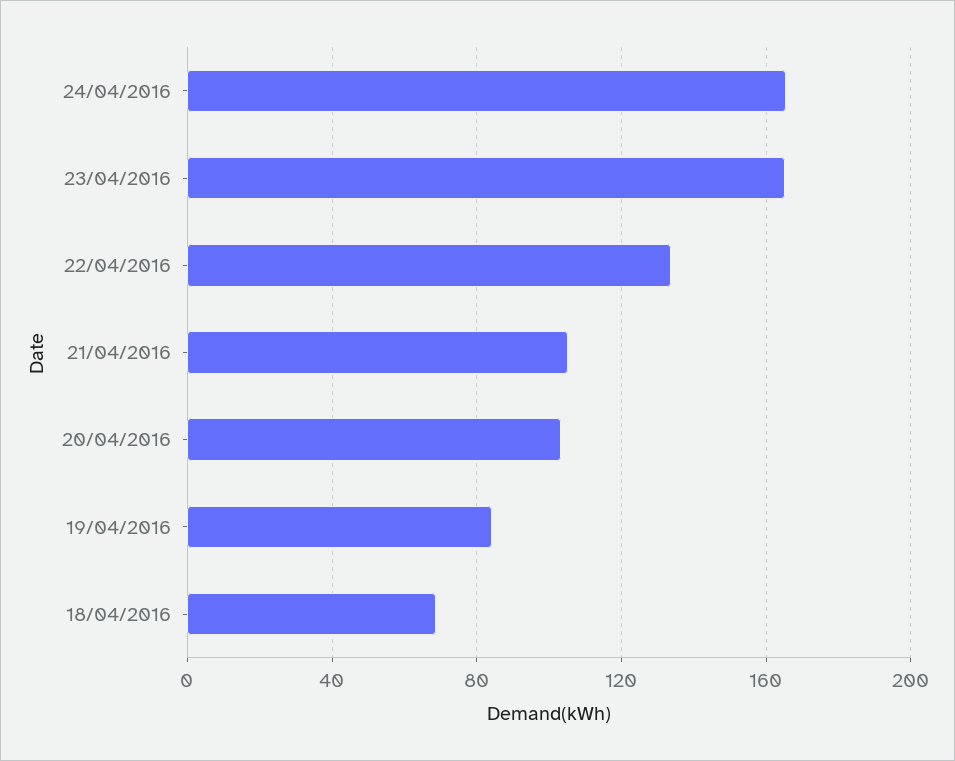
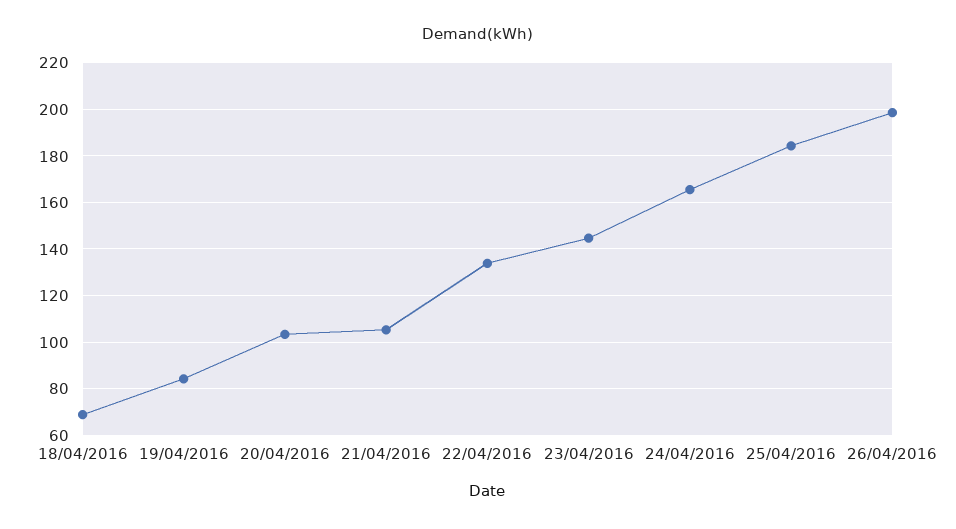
23/04/2016: 165 -> 145
25/04/2016: none -> 185
26/04/2016: none -> 200

